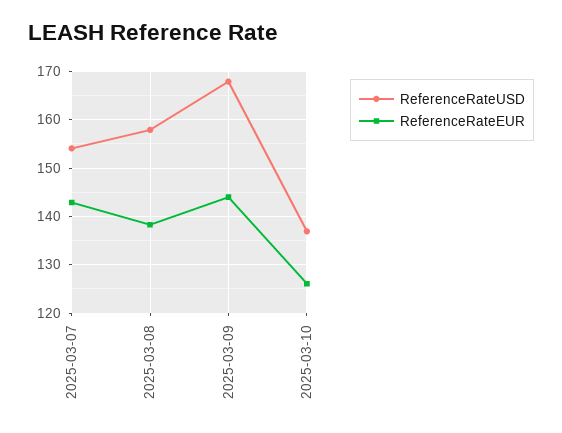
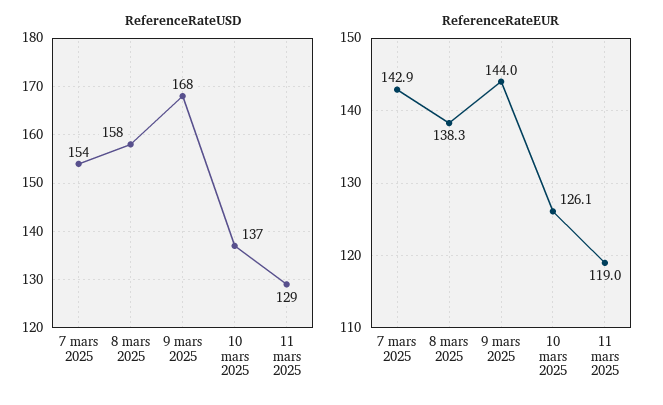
ReferenceRateUSD, 11 mars 2025: none -> 129
ReferenceRateEUR, 11 mars 2025: none -> 119

